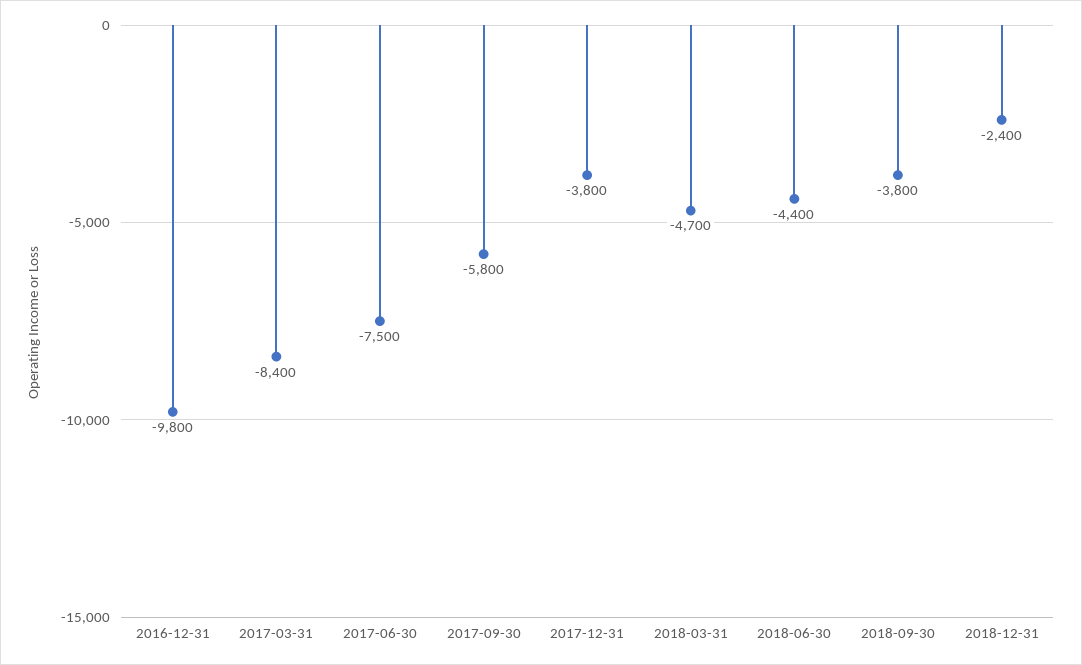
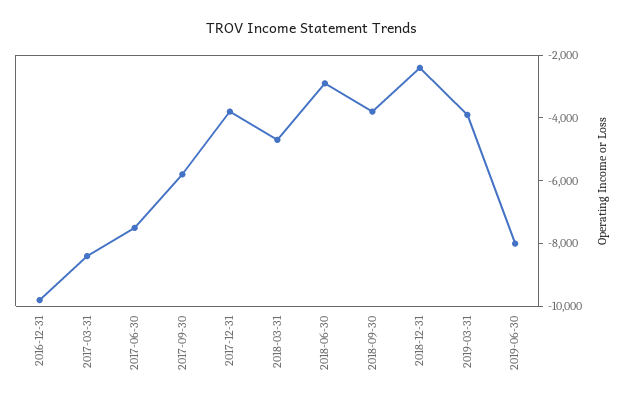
2018-06-30: -4400 -> -3000
2019-03-31: none -> -4000
2019-06-30: none -> -8000

